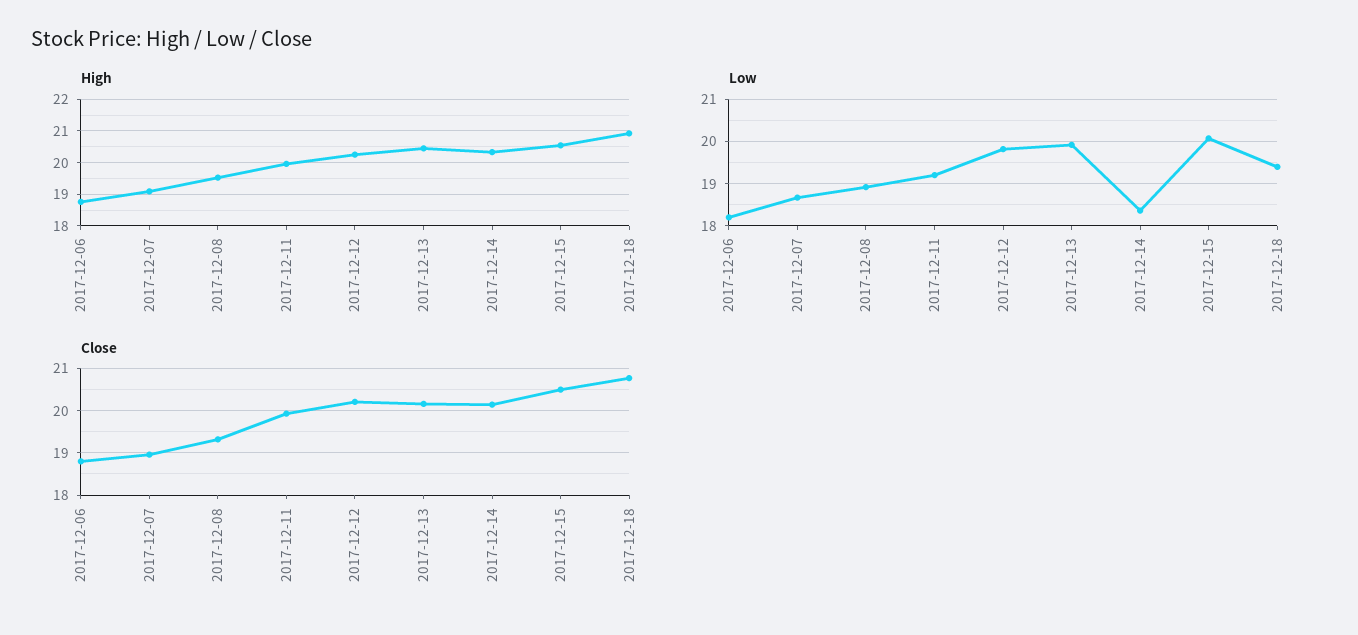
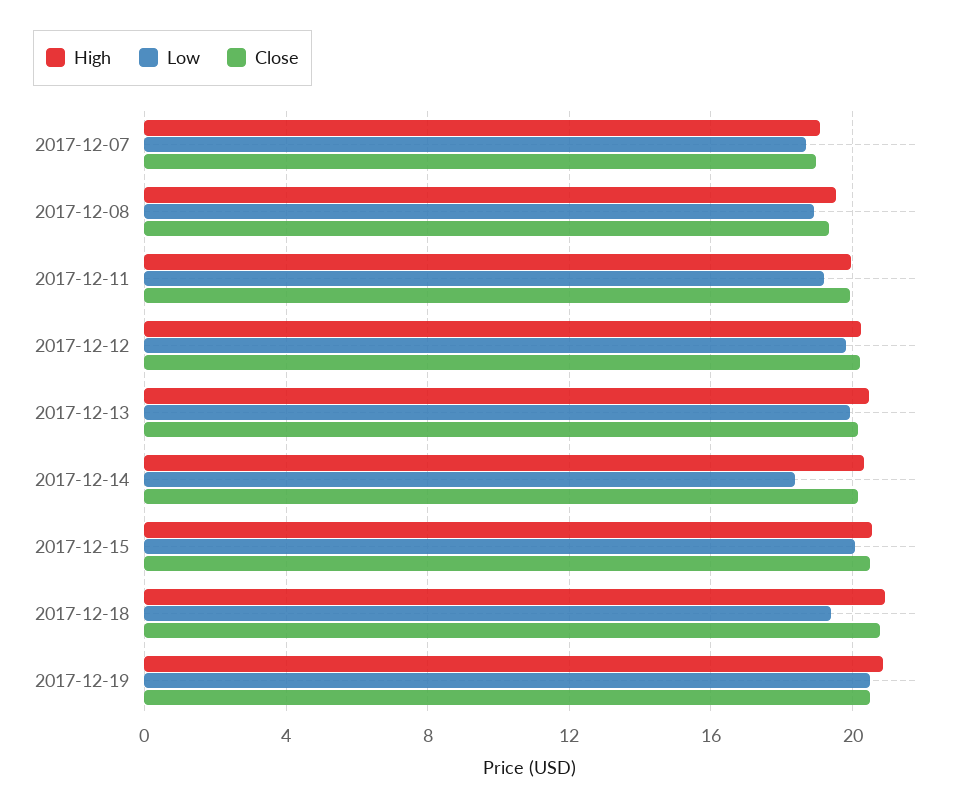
High, 2017-12-06: 18.8 -> none
Low, 2017-12-06: 18.2 -> none
Close, 2017-12-06: 18.8 -> none
High, 2017-12-19: none -> 21
Low, 2017-12-19: none -> 20.5
Close, 2017-12-19: none -> 20.5

